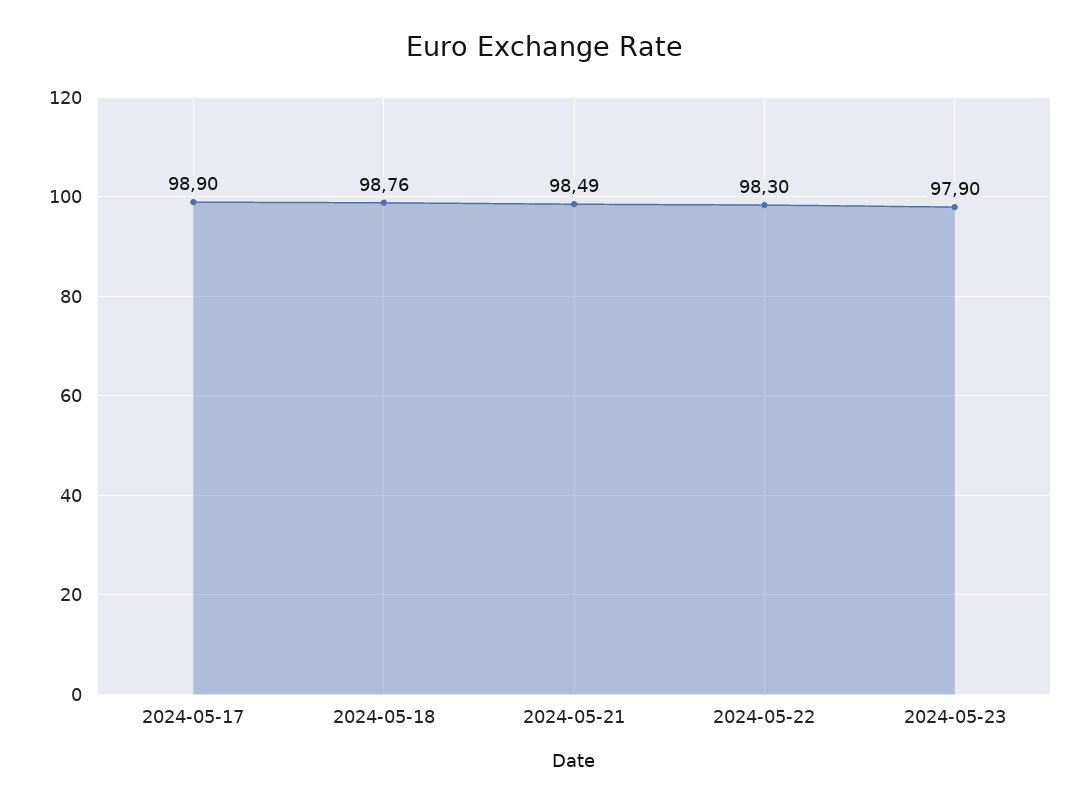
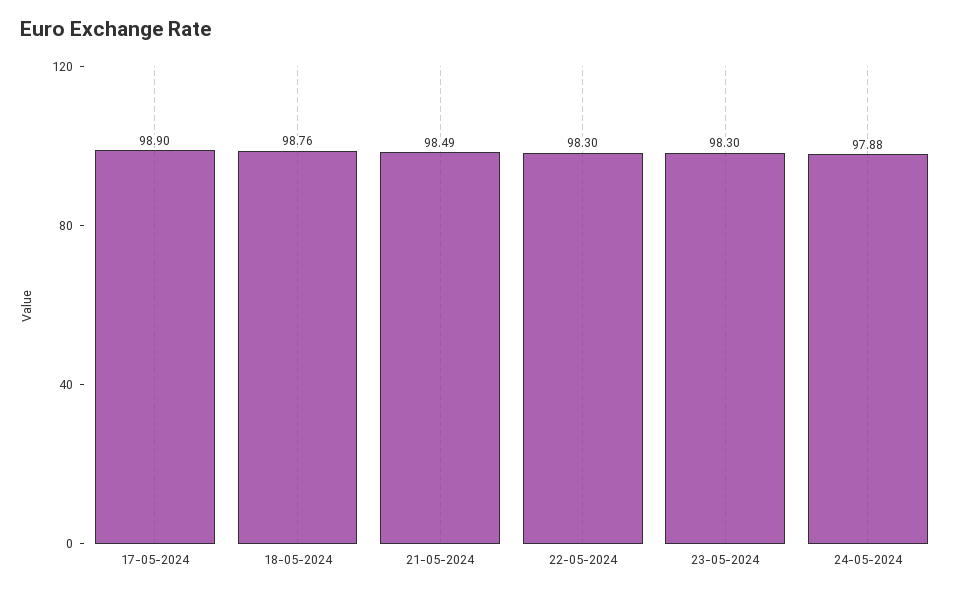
2024-05-23: 97.9 -> 98.3
24-05-2024: none -> 97.88

